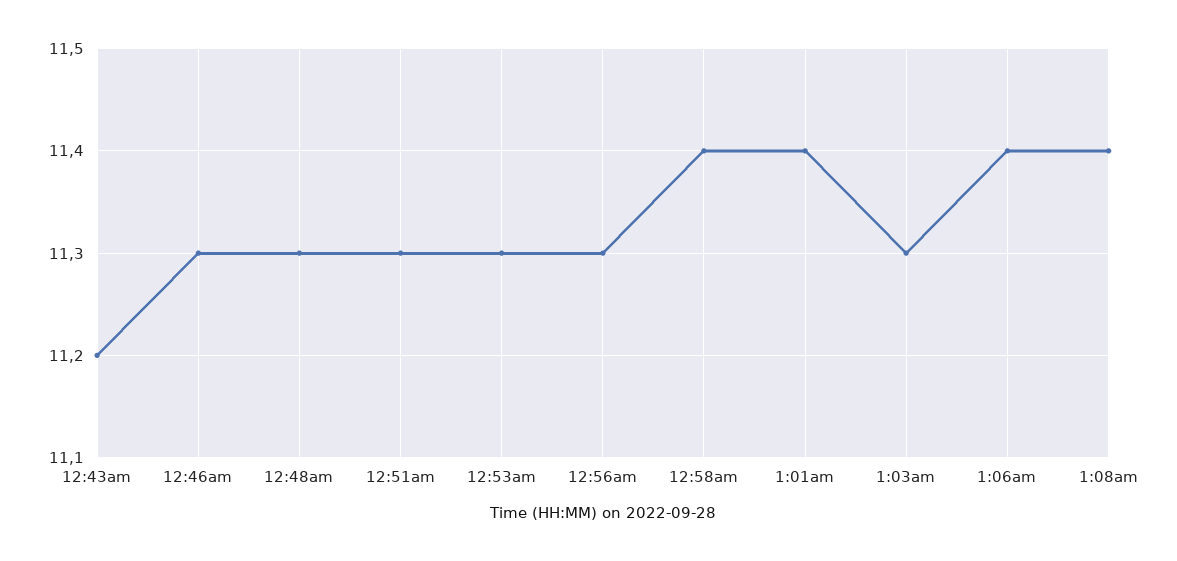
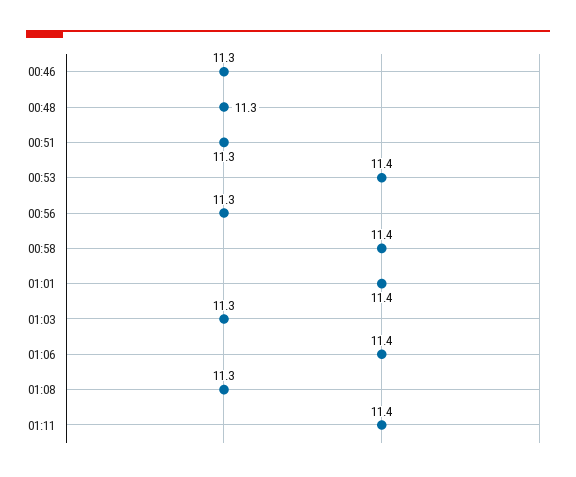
12:43am: 11.2 -> none
12:53am: 11.3 -> 11.4
1:08am: 11.4 -> 11.3
01:11: none -> 11.4

